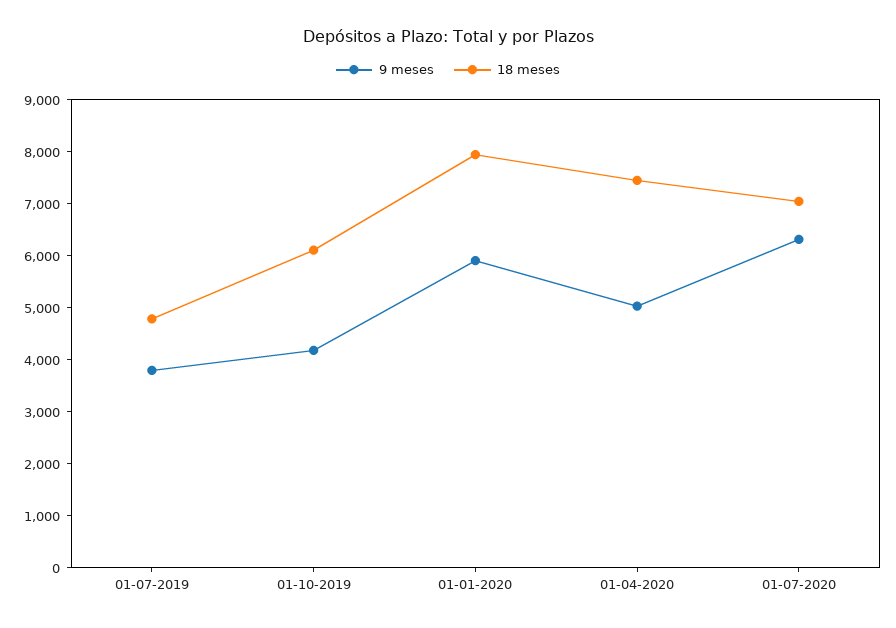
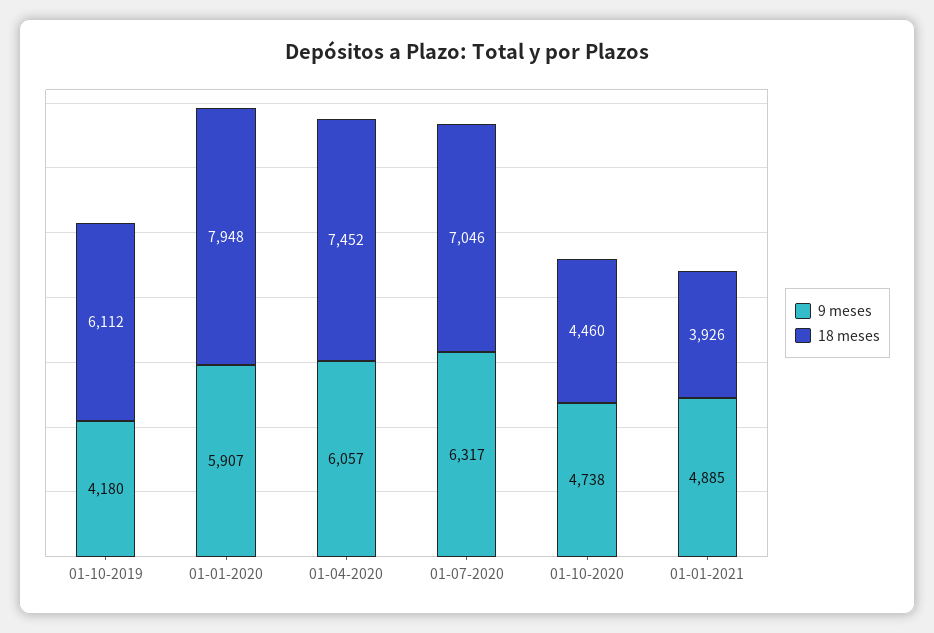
9 meses, 01-07-2019: 3800 -> none
18 meses, 01-07-2019: 4800 -> none
9 meses, 01-04-2020: 5000 -> 6057
9 meses, 01-10-2020: none -> 4738
18 meses, 01-10-2020: none -> 4460
9 meses, 01-01-2021: none -> 4885
18 meses, 01-01-2021: none -> 3926

